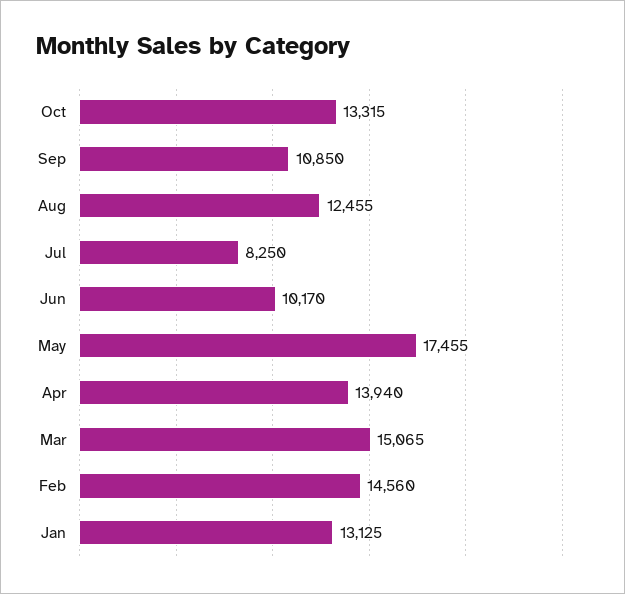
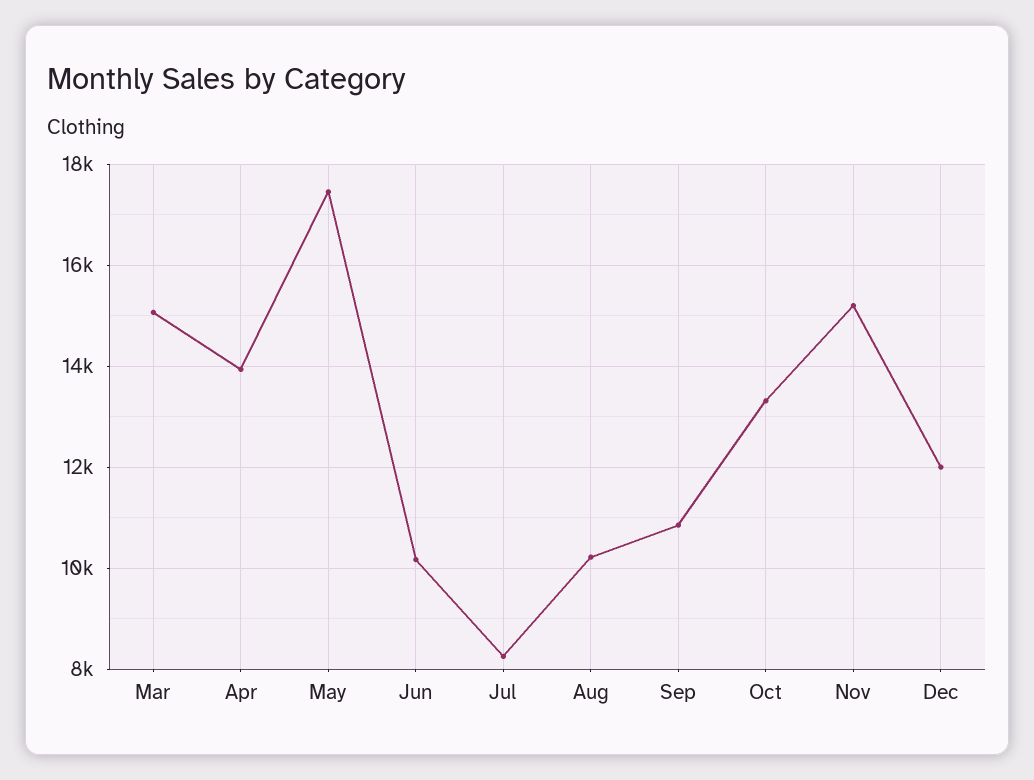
Aug: 12455 -> 10200
Feb: 14560 -> none
Jan: 13125 -> none
Nov: none -> 15200
Dec: none -> 12000

